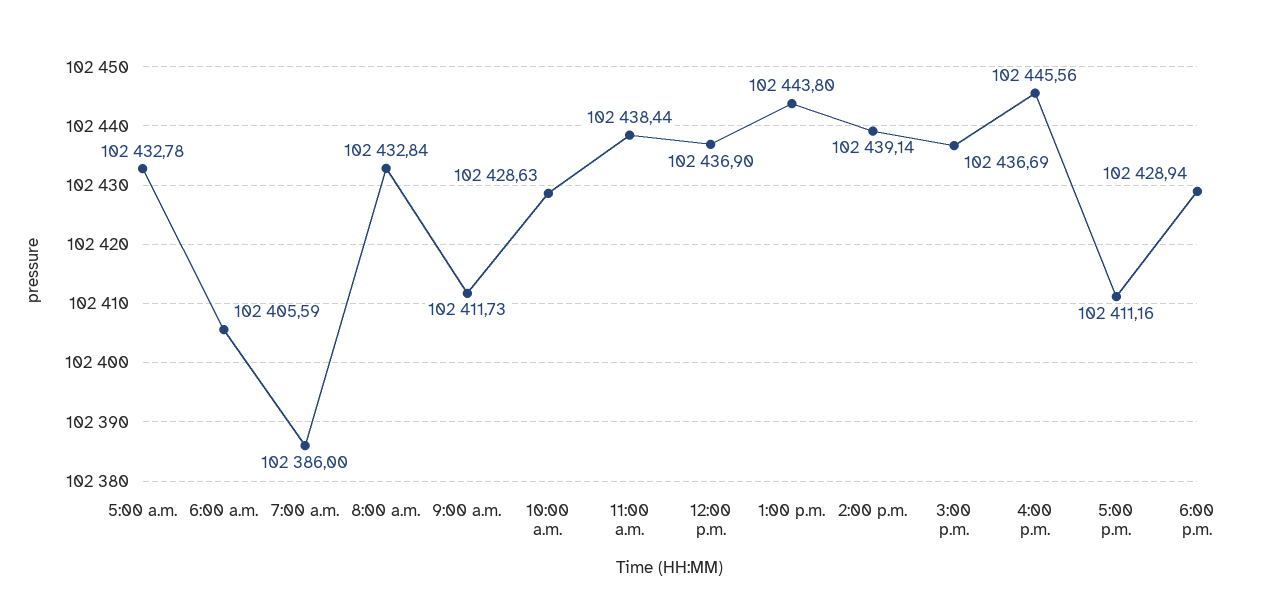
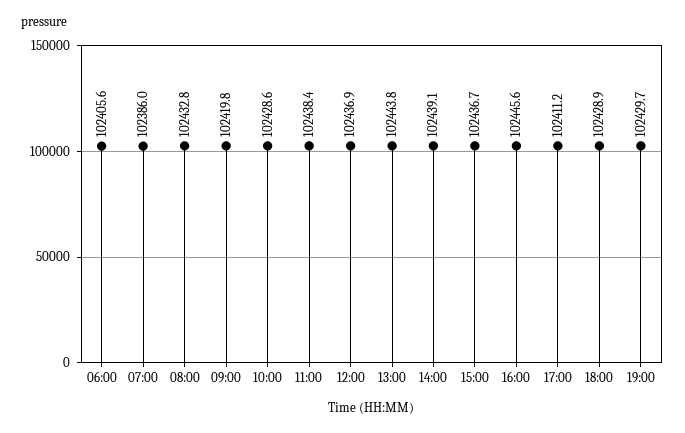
5:00 a.m.: 102432.78 -> none
9:00 a.m.: 102411.73 -> 102419.8
19:00: none -> 102429.7

